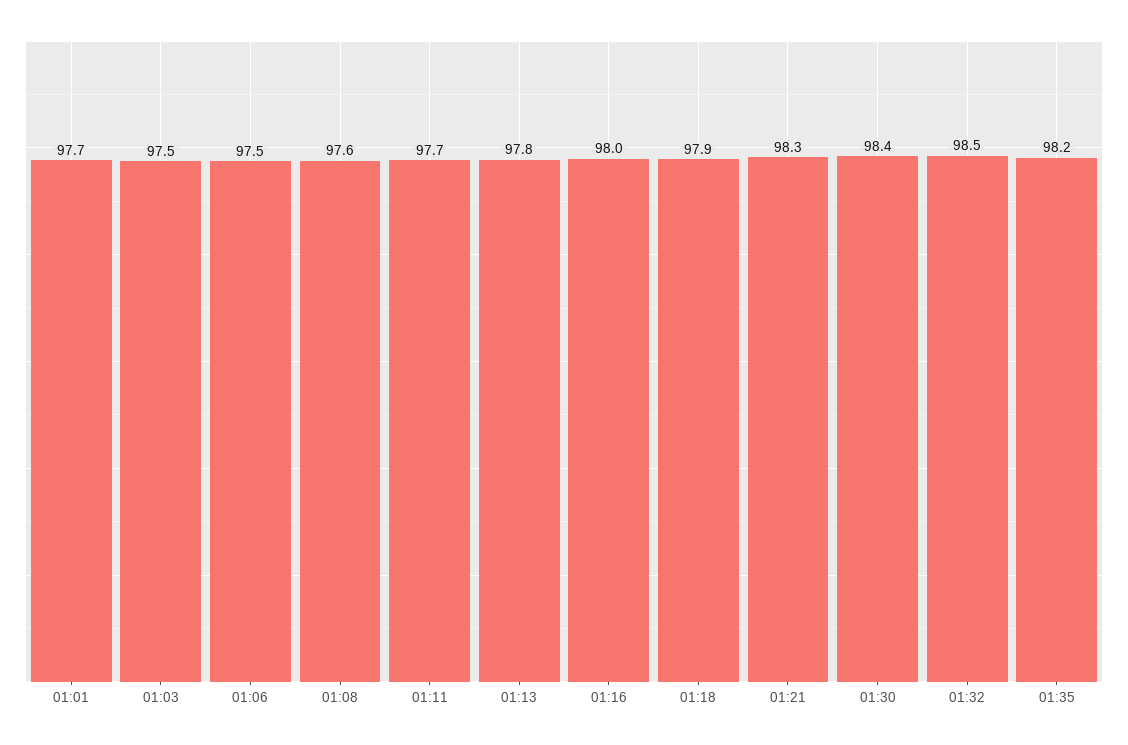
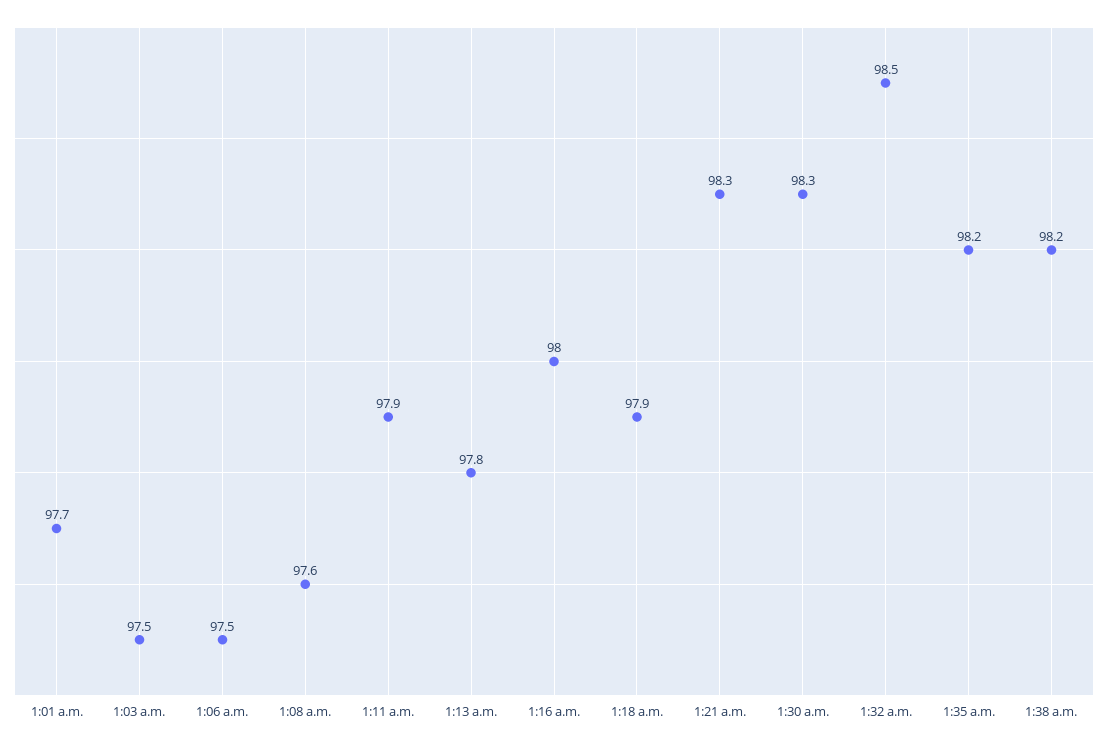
01:11: 97.7 -> 97.9
01:30: 98.4 -> 98.3
1:38 a.m.: none -> 98.2

